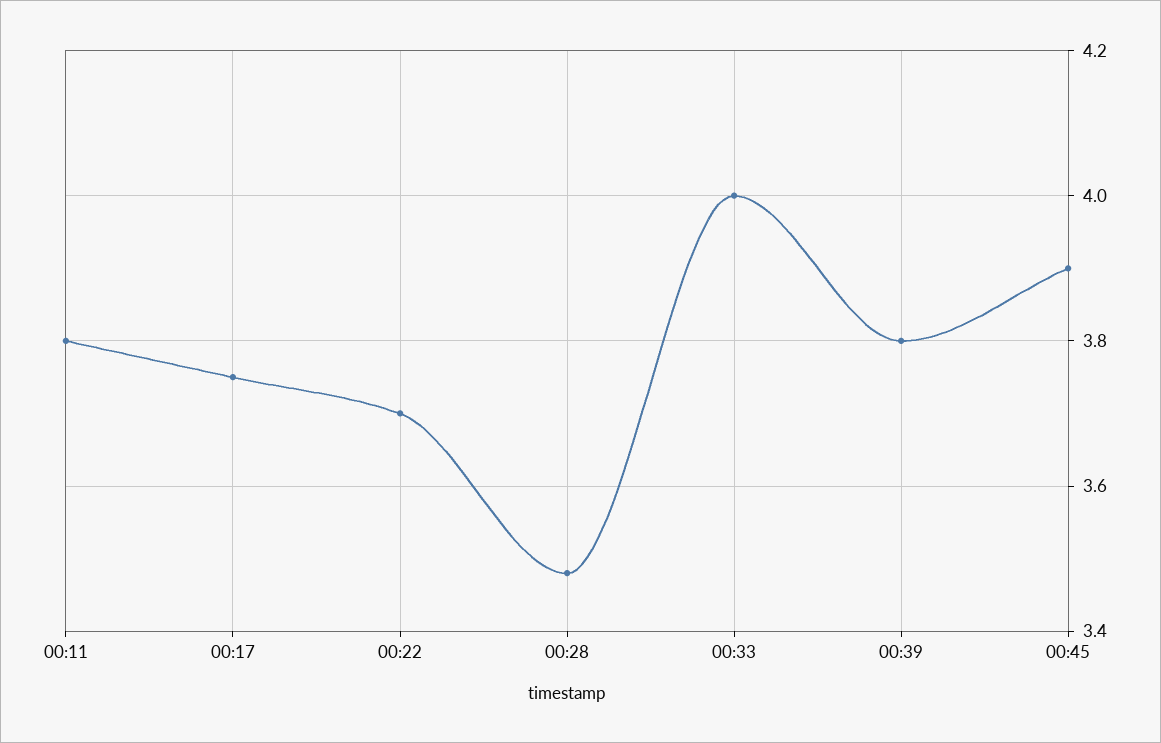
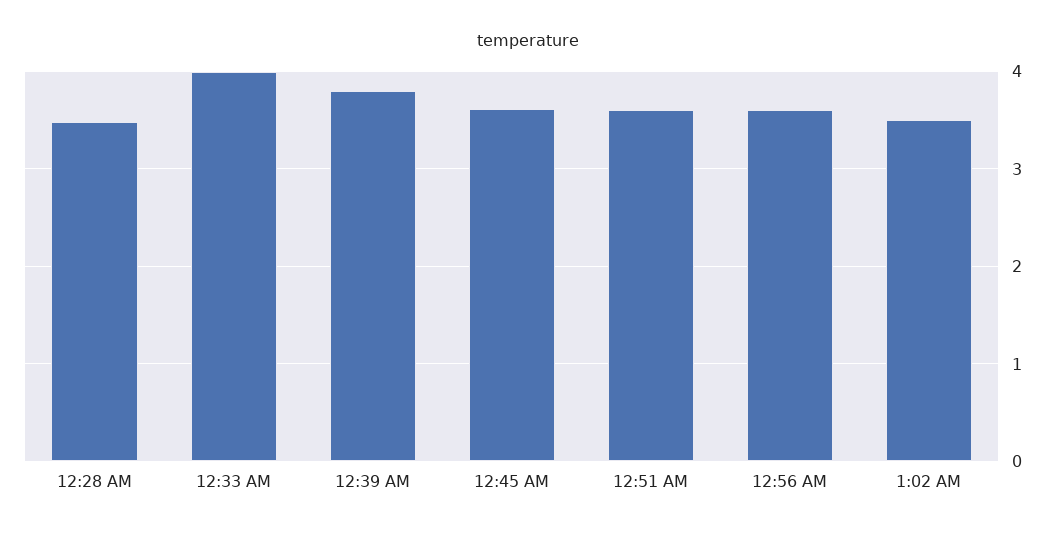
00:11: 3.8 -> none
00:17: 3.75 -> none
00:22: 3.7 -> none
00:45: 3.9 -> 3.6
12:51 AM: none -> 3.6
12:56 AM: none -> 3.6
1:02 AM: none -> 3.5

